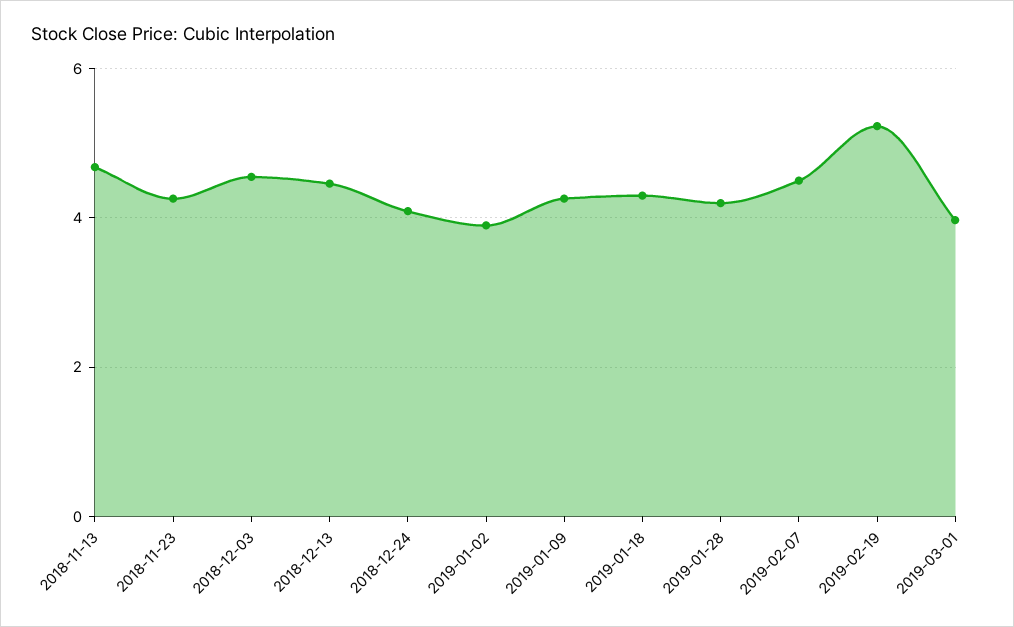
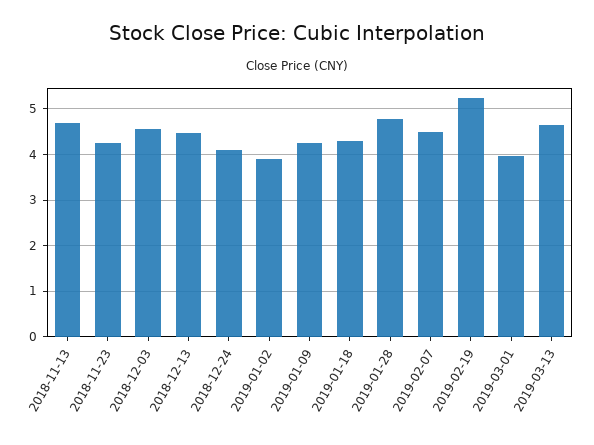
2019-01-28: 4.2 -> 4.8
2019-03-13: none -> 4.6

